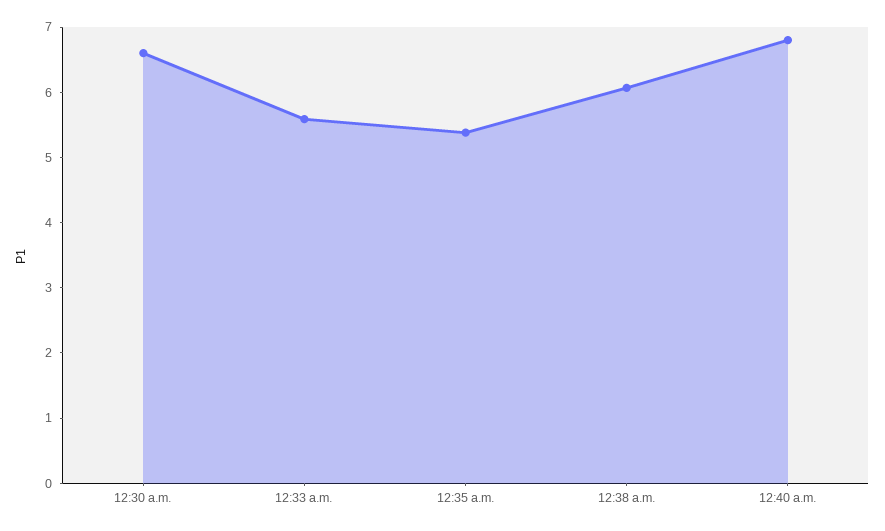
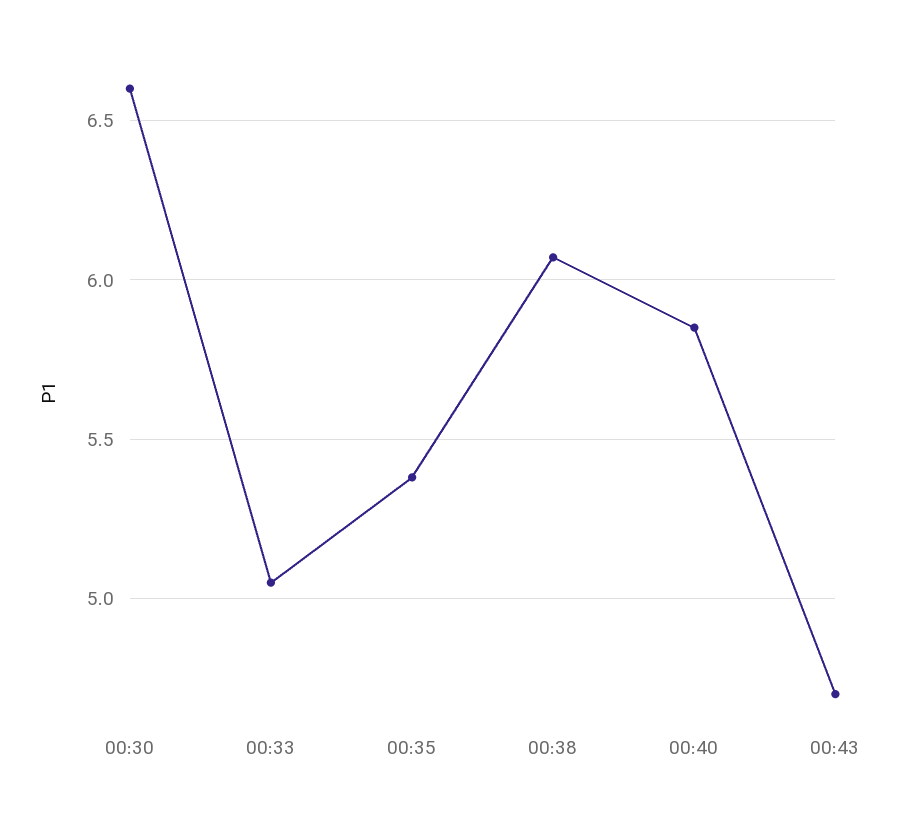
12:33 a.m.: 5.6 -> 5.05
12:40 a.m.: 6.8 -> 5.85
00:43: none -> 4.7

